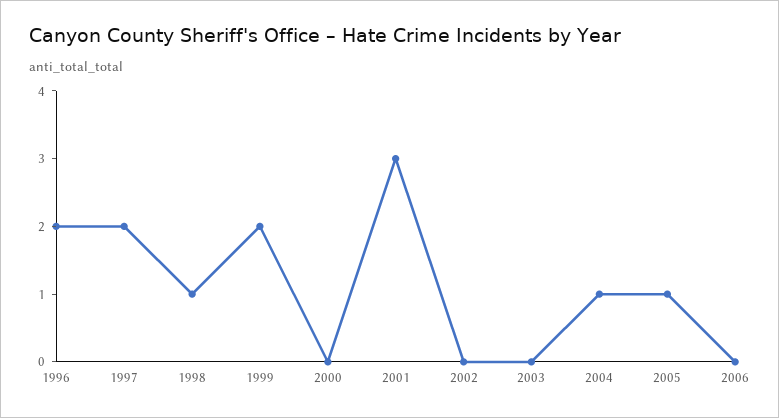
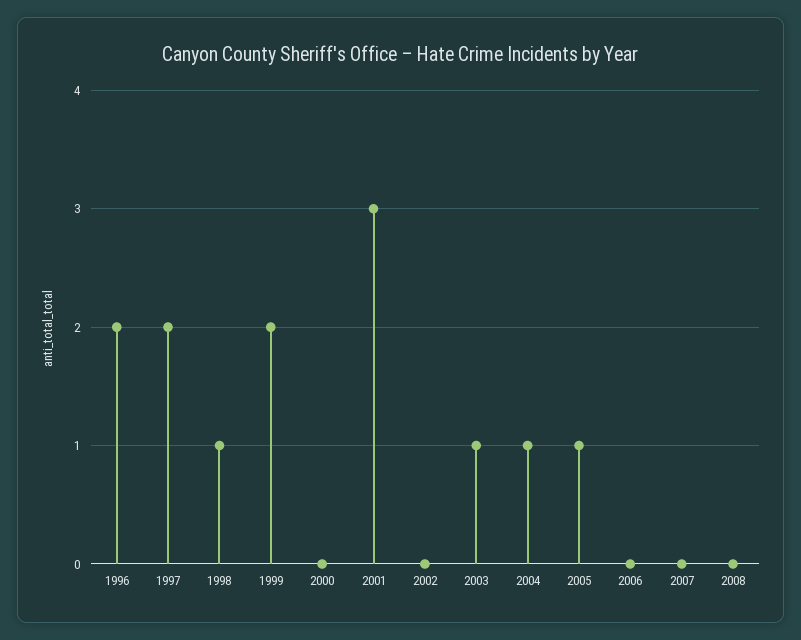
2003: 0 -> 1
2007: none -> 0
2008: none -> 0

